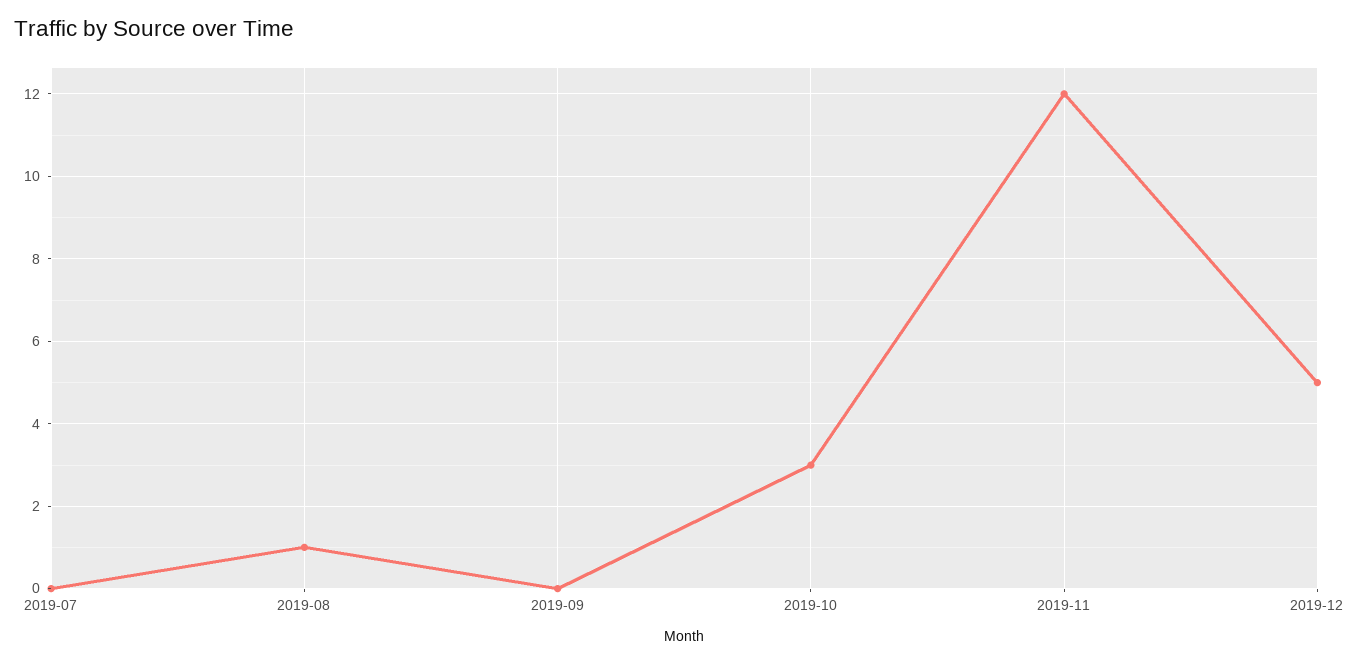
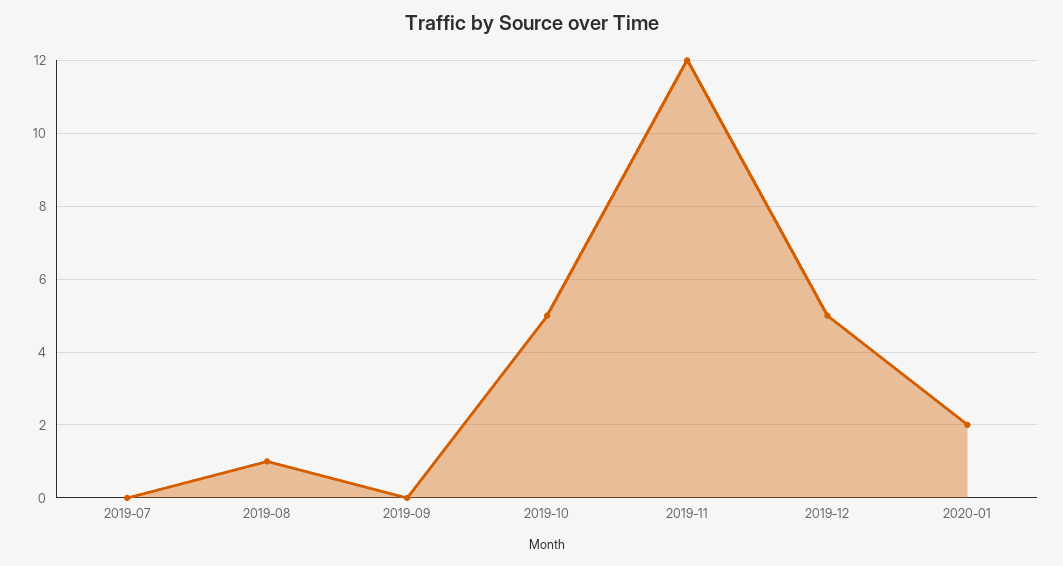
2019-10: 3 -> 5
2020-01: none -> 2

